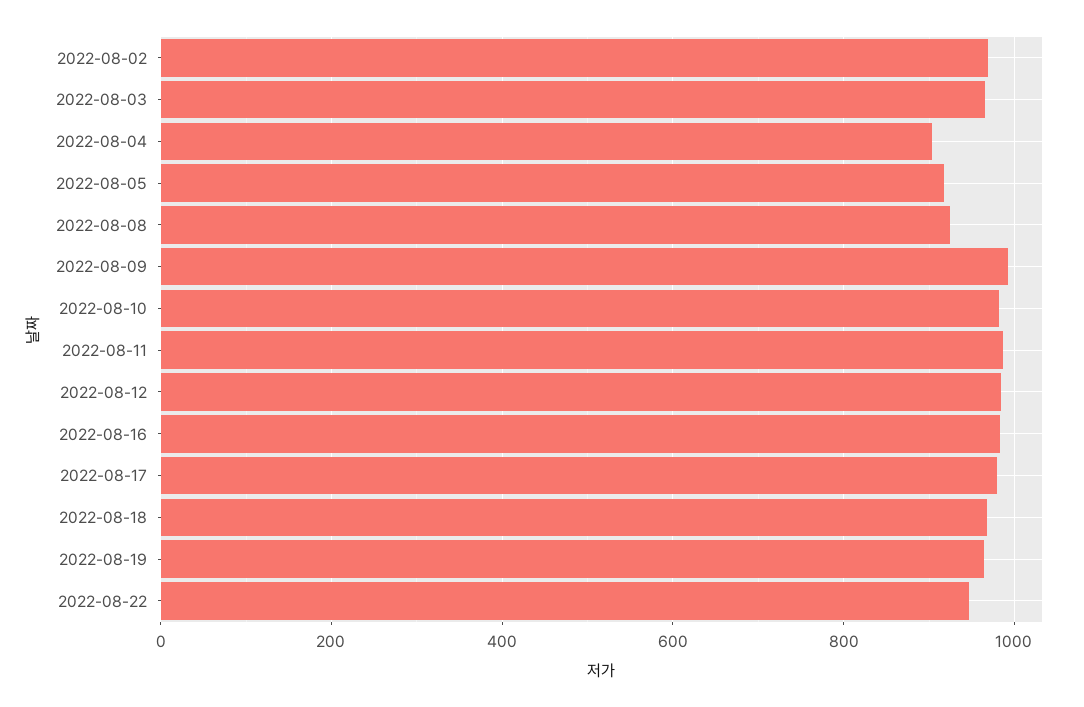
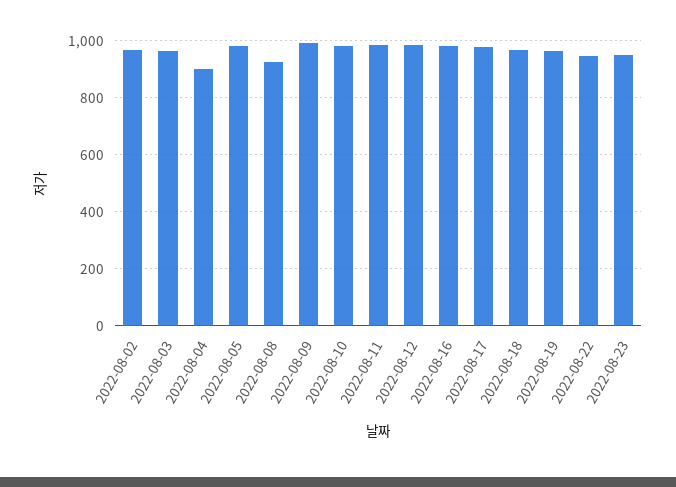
2022-08-05: 920 -> 975
2022-08-23: none -> 950

